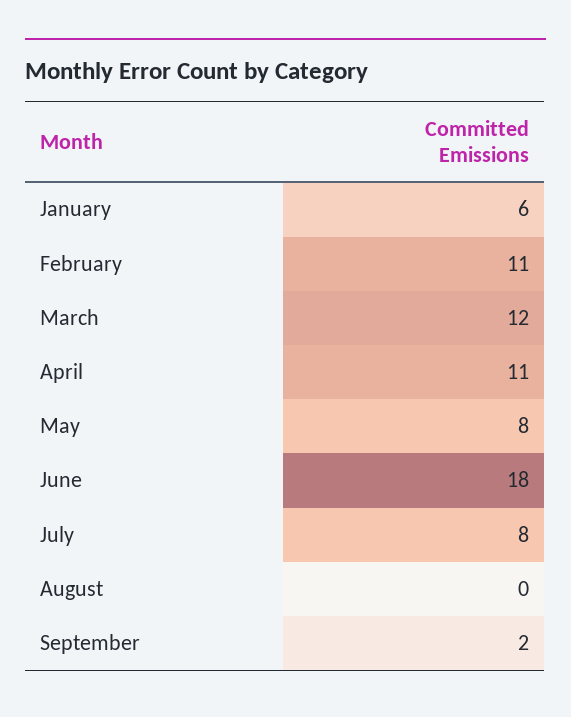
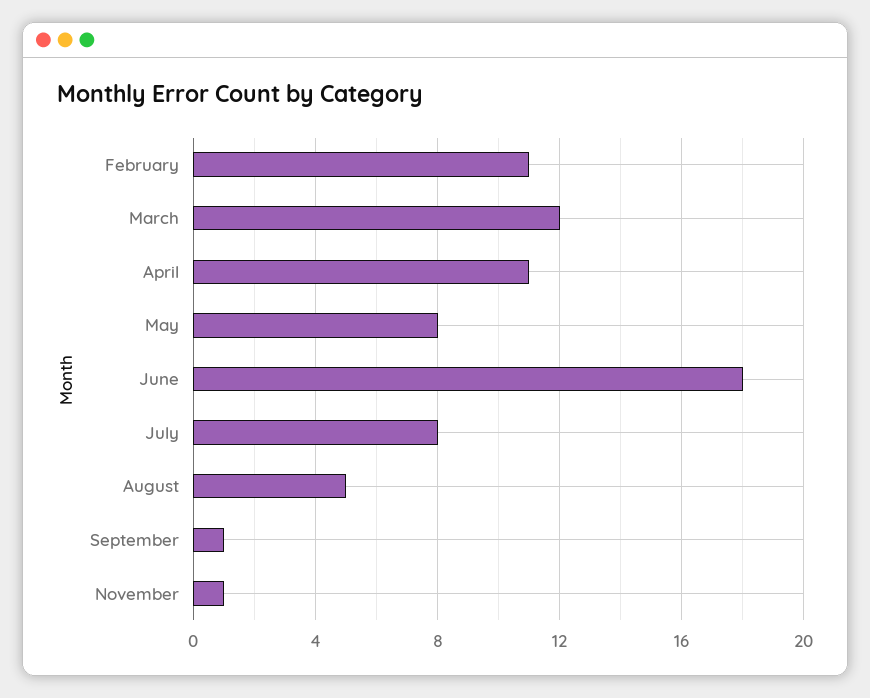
January: 6 -> none
August: 0 -> 5
September: 2 -> 1
November: none -> 1

